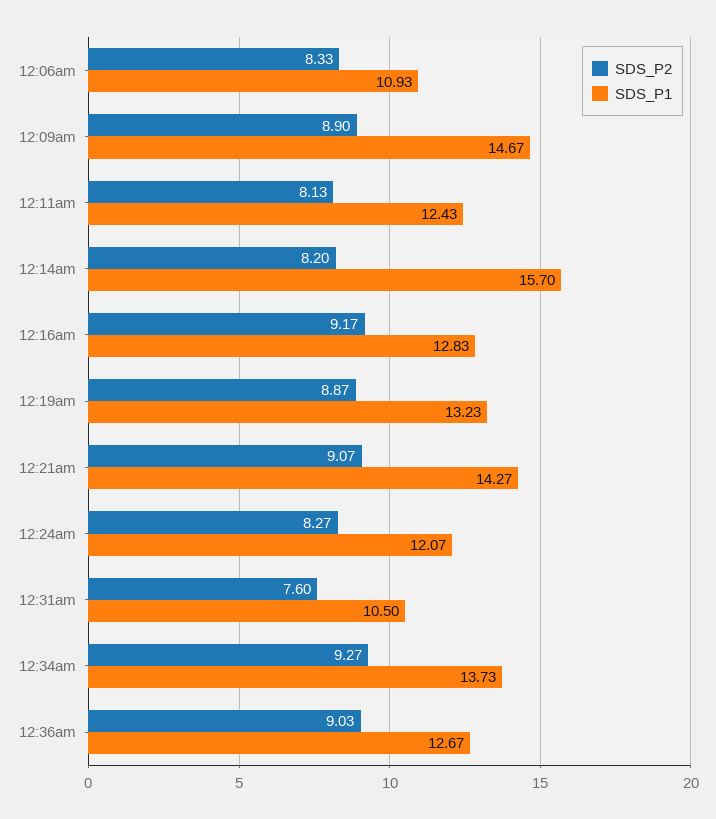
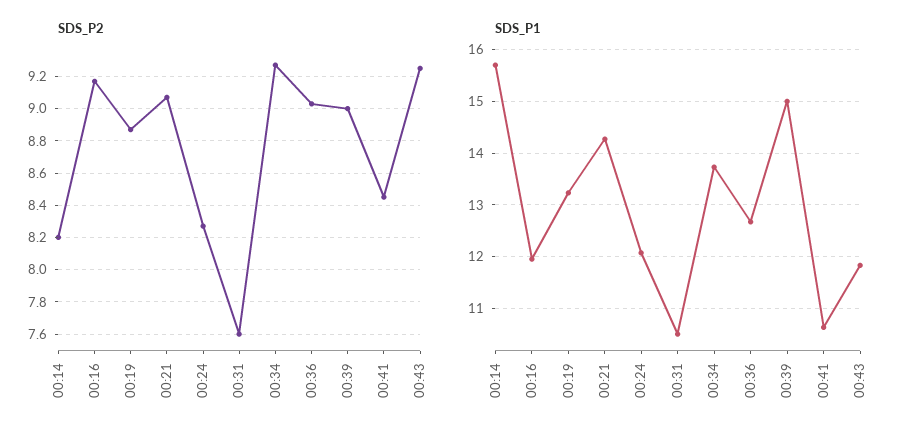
SDS_P2, 12:06am: 8.33 -> none
SDS_P1, 12:06am: 10.93 -> none
SDS_P2, 12:09am: 8.9 -> none
SDS_P1, 12:09am: 14.67 -> none
SDS_P2, 12:11am: 8.13 -> none
SDS_P1, 12:11am: 12.43 -> none
SDS_P1, 12:16am: 12.83 -> 12
SDS_P2, 00:39: none -> 9
SDS_P2, 00:41: none -> 8.45
SDS_P2, 00:43: none -> 9.25
SDS_P1, 00:39: none -> 15
SDS_P1, 00:41: none -> 10.6
SDS_P1, 00:43: none -> 11.8

